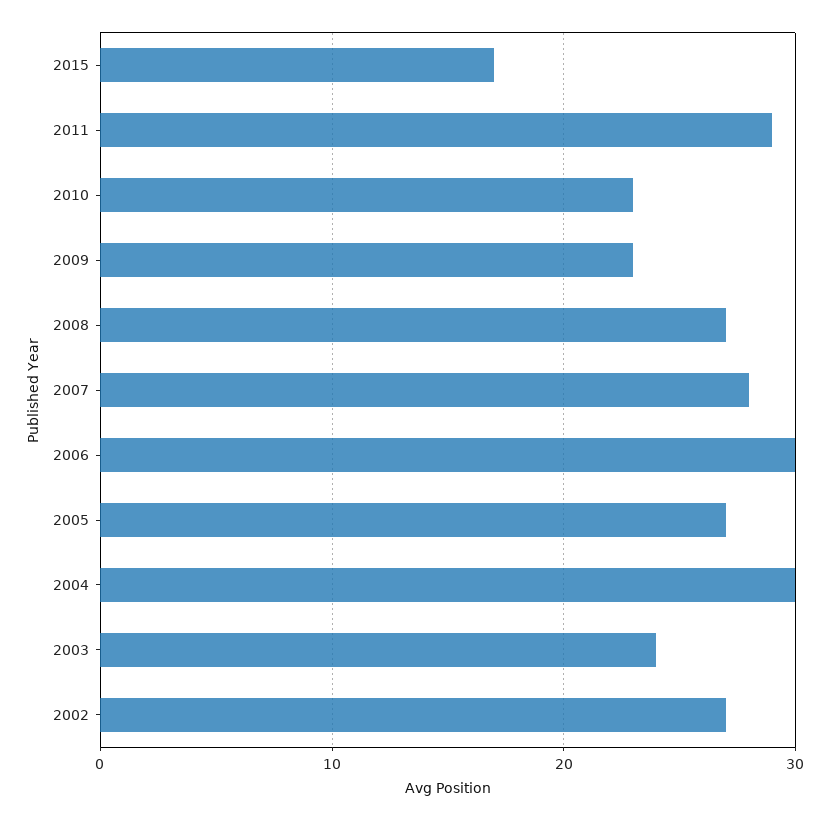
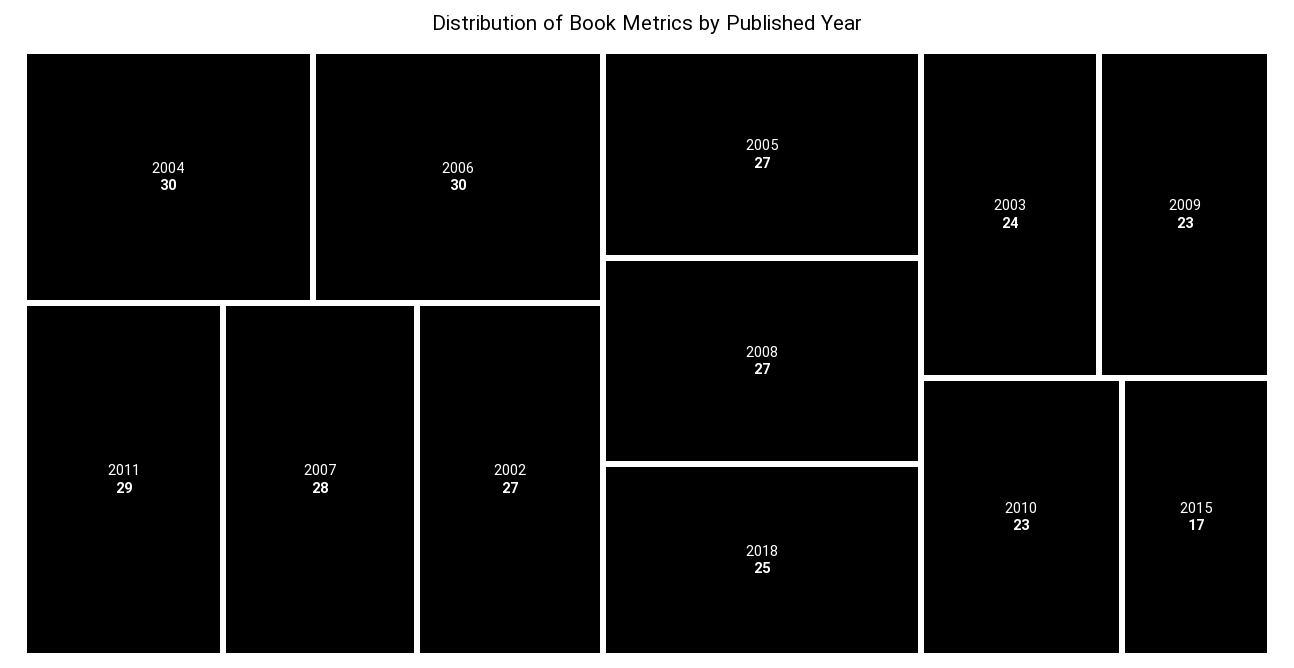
2018: none -> 25

